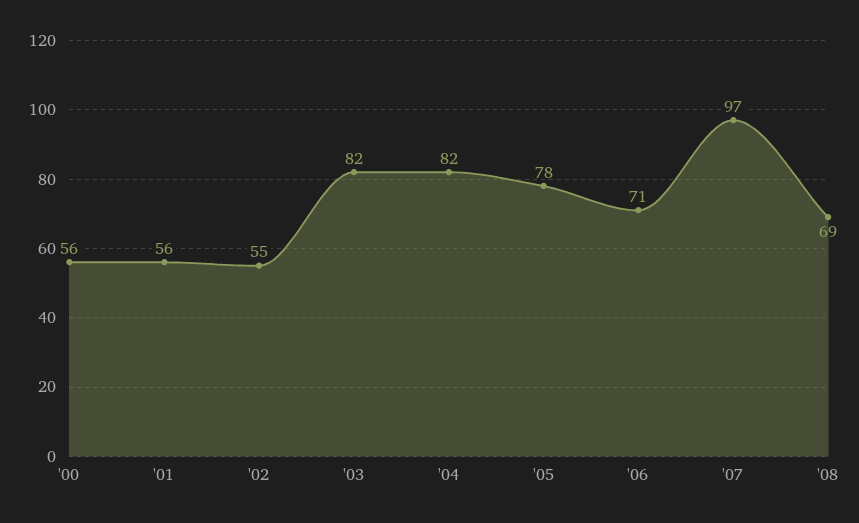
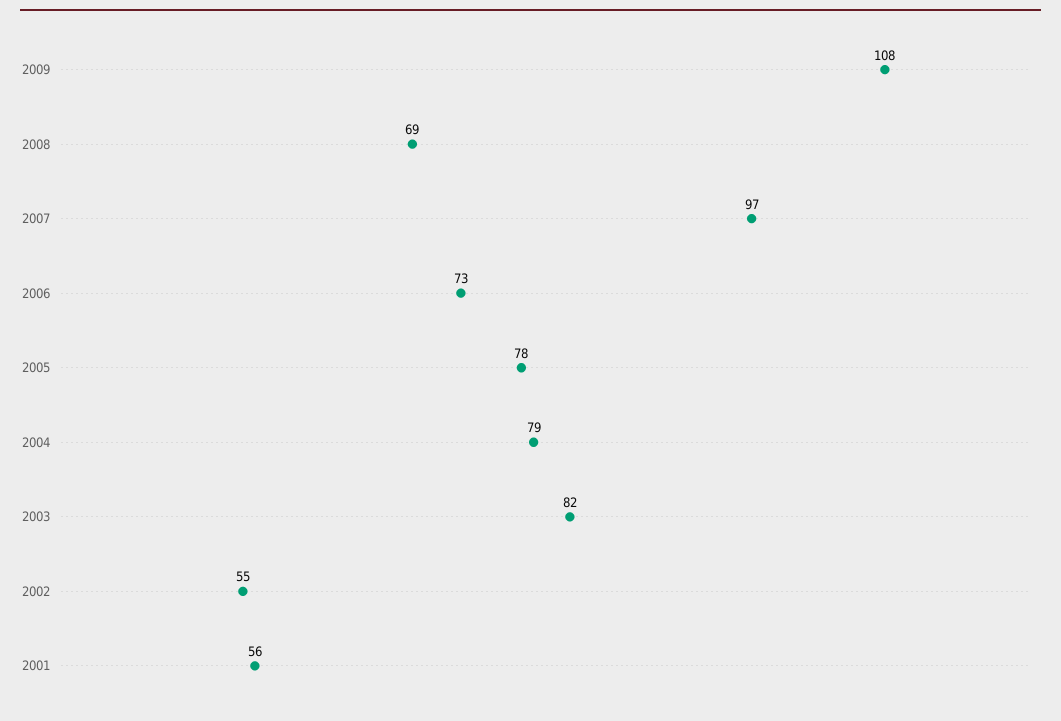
'00: 56 -> none
'04: 82 -> 79
'06: 71 -> 73
2009: none -> 108

